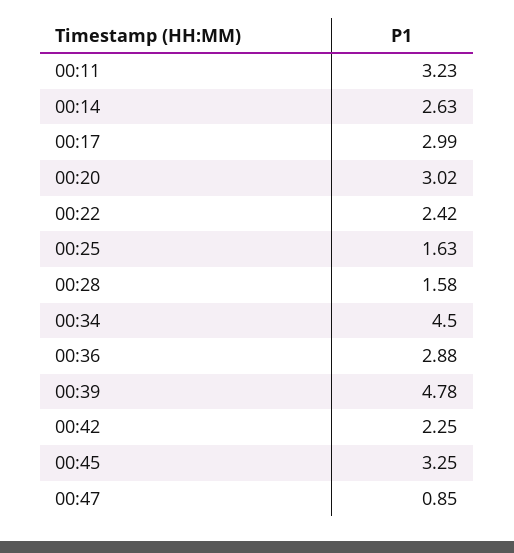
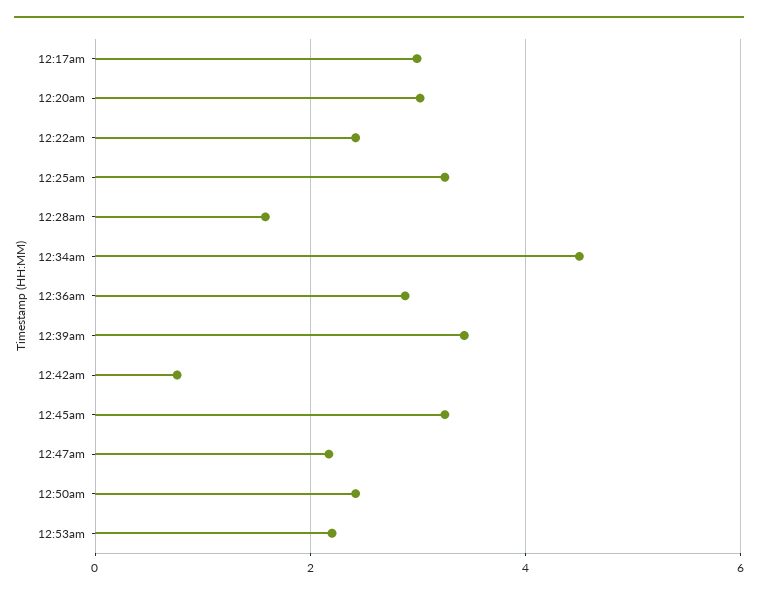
00:11: 3.23 -> none
00:14: 2.63 -> none
00:25: 1.63 -> 3.2
00:39: 4.78 -> 3.4
00:42: 2.25 -> 0.8
00:47: 0.85 -> 2.2
12:50am: none -> 2.4
12:53am: none -> 2.2

